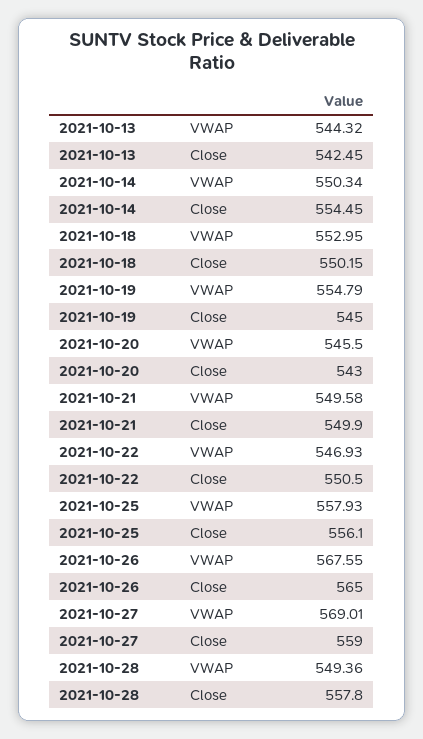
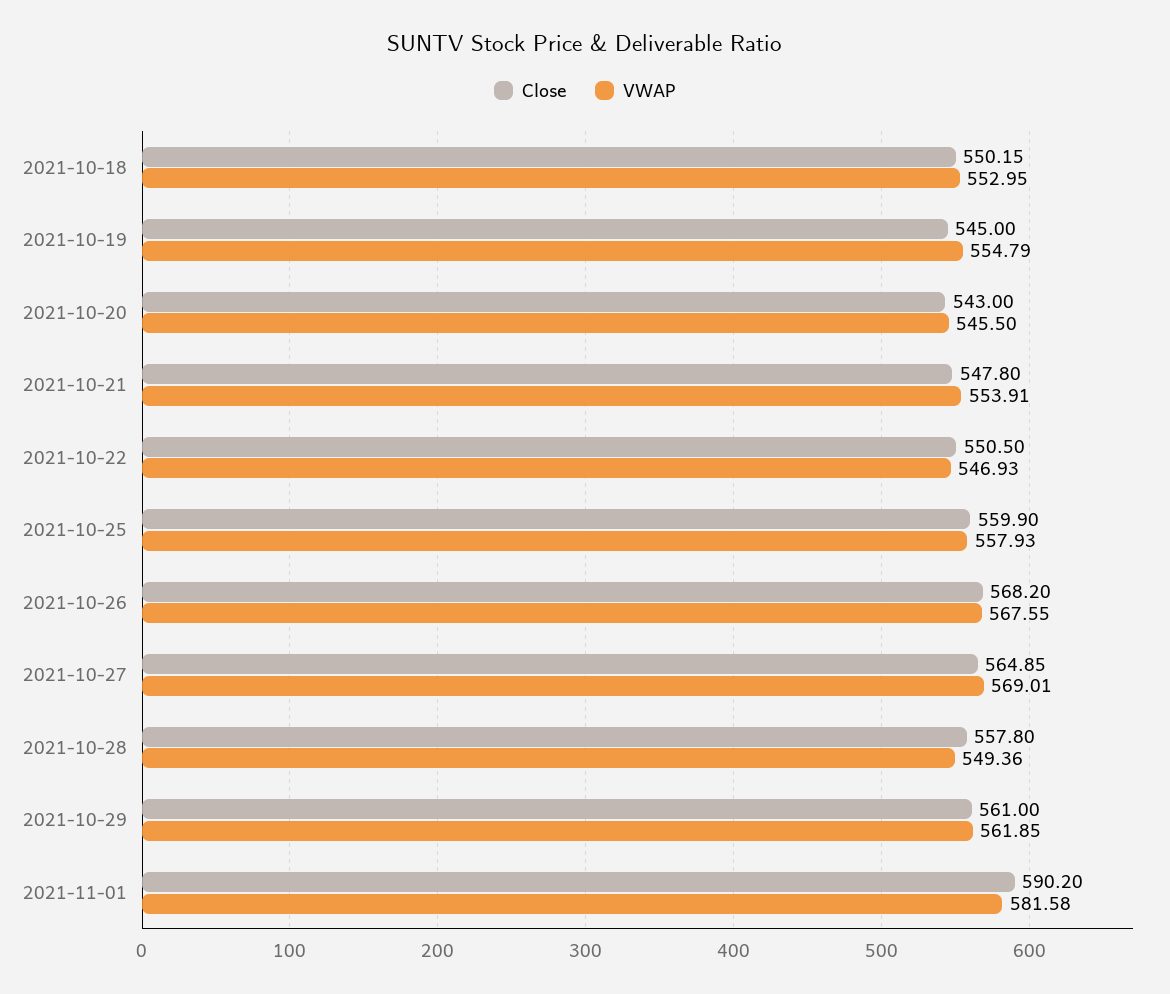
VWAP, 2021-10-13: 544.32 -> none
Close, 2021-10-13: 542.45 -> none
VWAP, 2021-10-14: 550.34 -> none
Close, 2021-10-14: 554.45 -> none
VWAP, 2021-10-21: 549.58 -> 553.91
Close, 2021-10-21: 549.9 -> 547.8
Close, 2021-10-25: 556.1 -> 559.9
Close, 2021-10-26: 565 -> 568.2
Close, 2021-10-27: 559 -> 564.85
Close, 2021-10-29: none -> 561
VWAP, 2021-10-29: none -> 561.85
Close, 2021-11-01: none -> 590.2
VWAP, 2021-11-01: none -> 581.58

